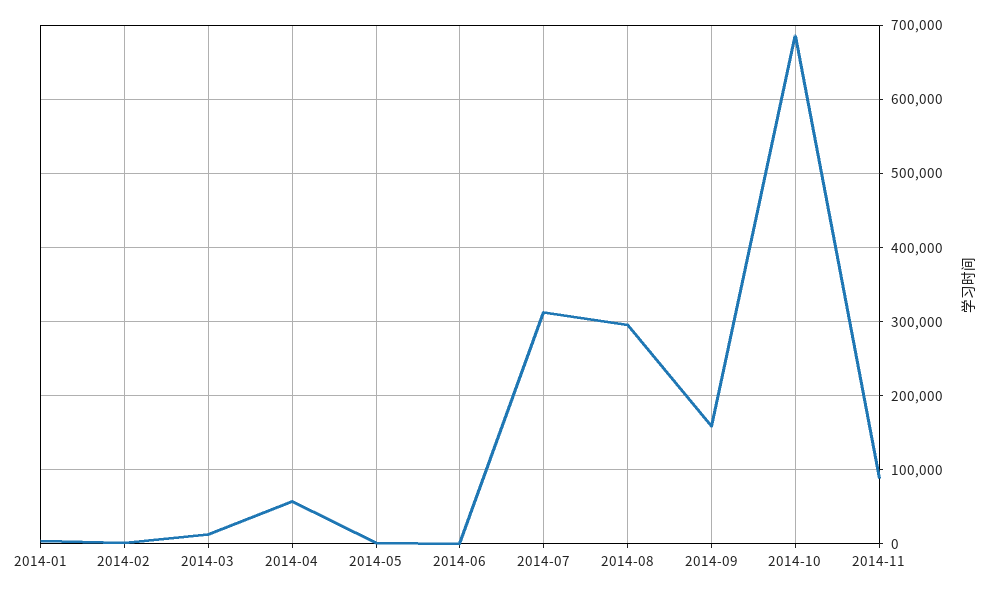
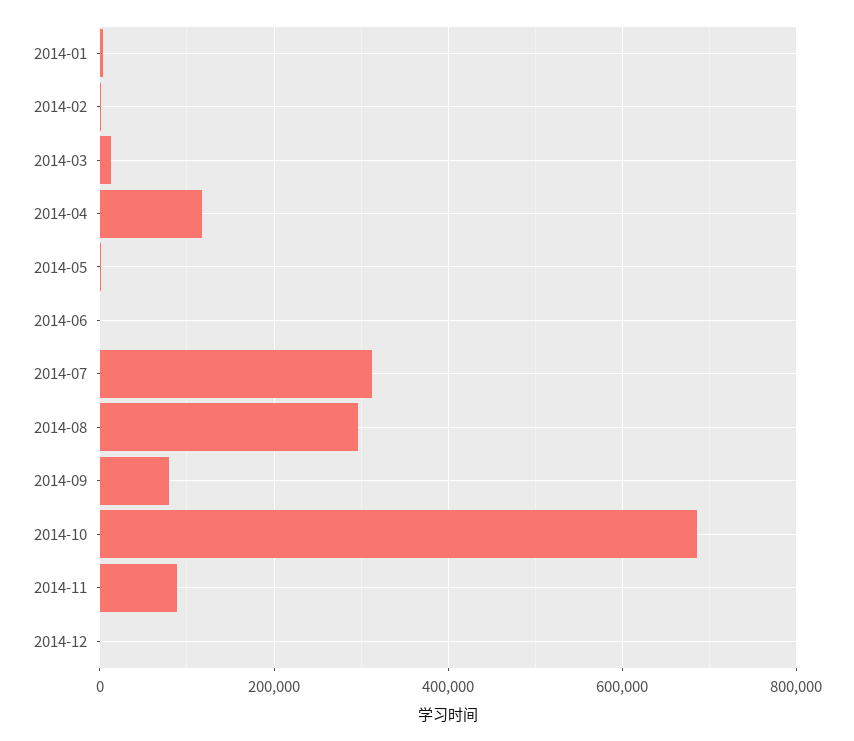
2014-04: 60000 -> 120000
2014-09: 160000 -> 80000
2014-12: none -> 0

